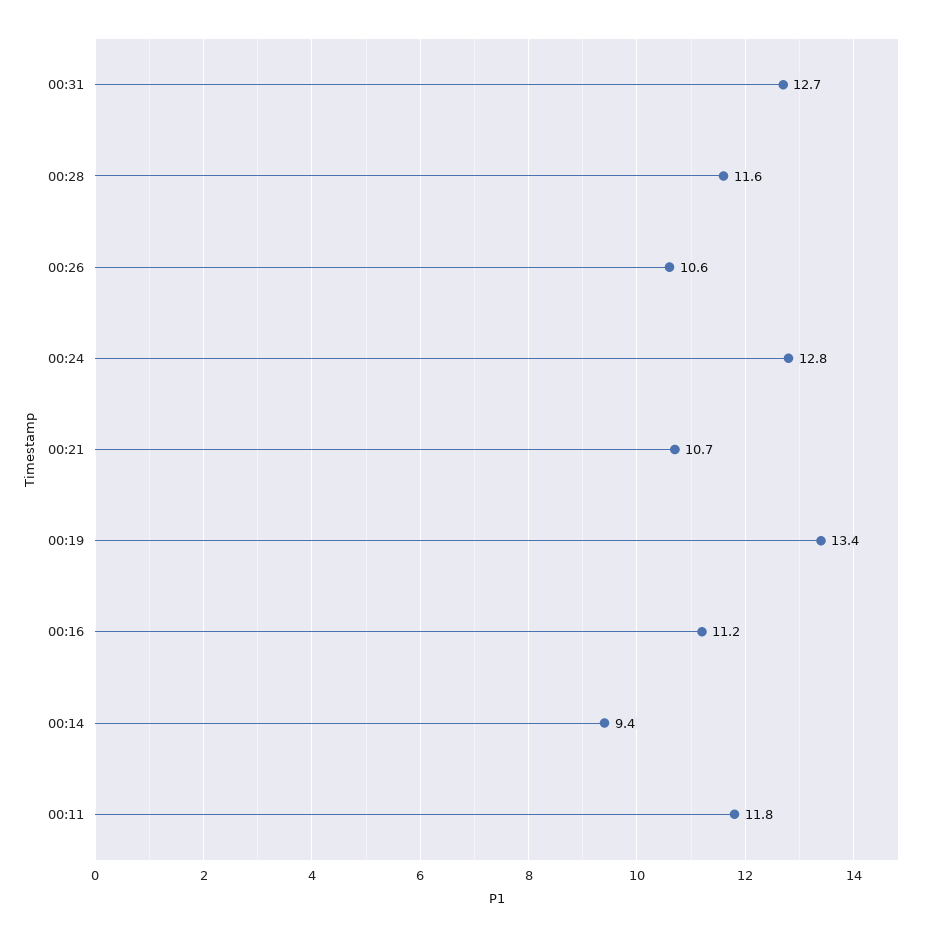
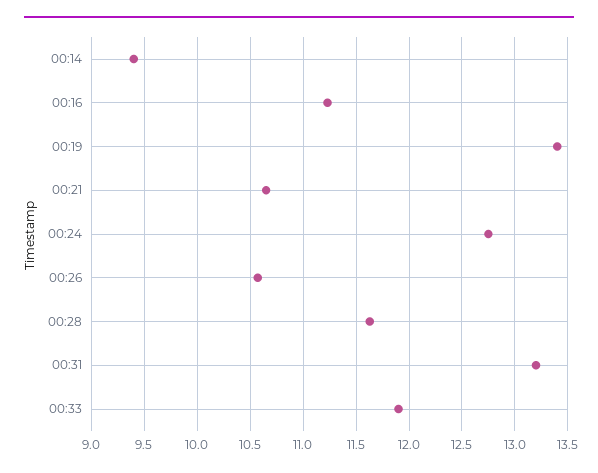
00:31: 12.7 -> 13.2
00:11: 11.8 -> none
00:33: none -> 11.9

